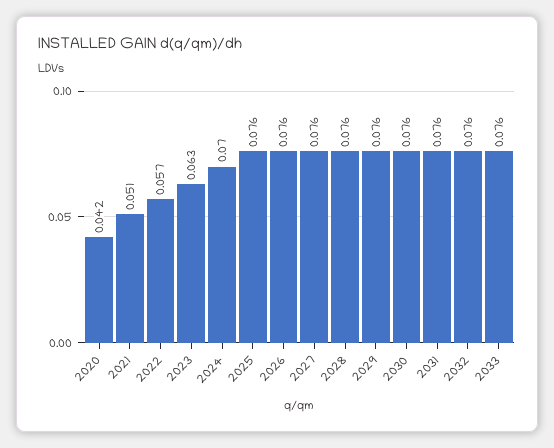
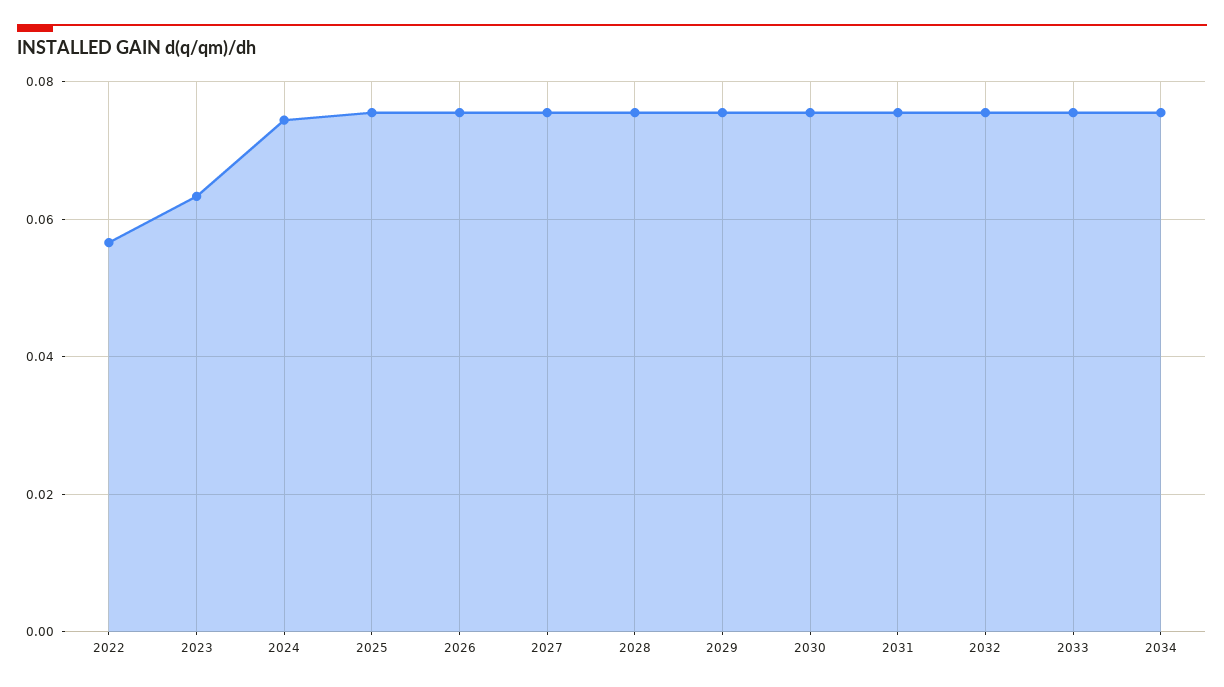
2020: 0.042 -> none
2021: 0.051 -> none
2024: 0.07 -> 0.074
2034: none -> 0.076

